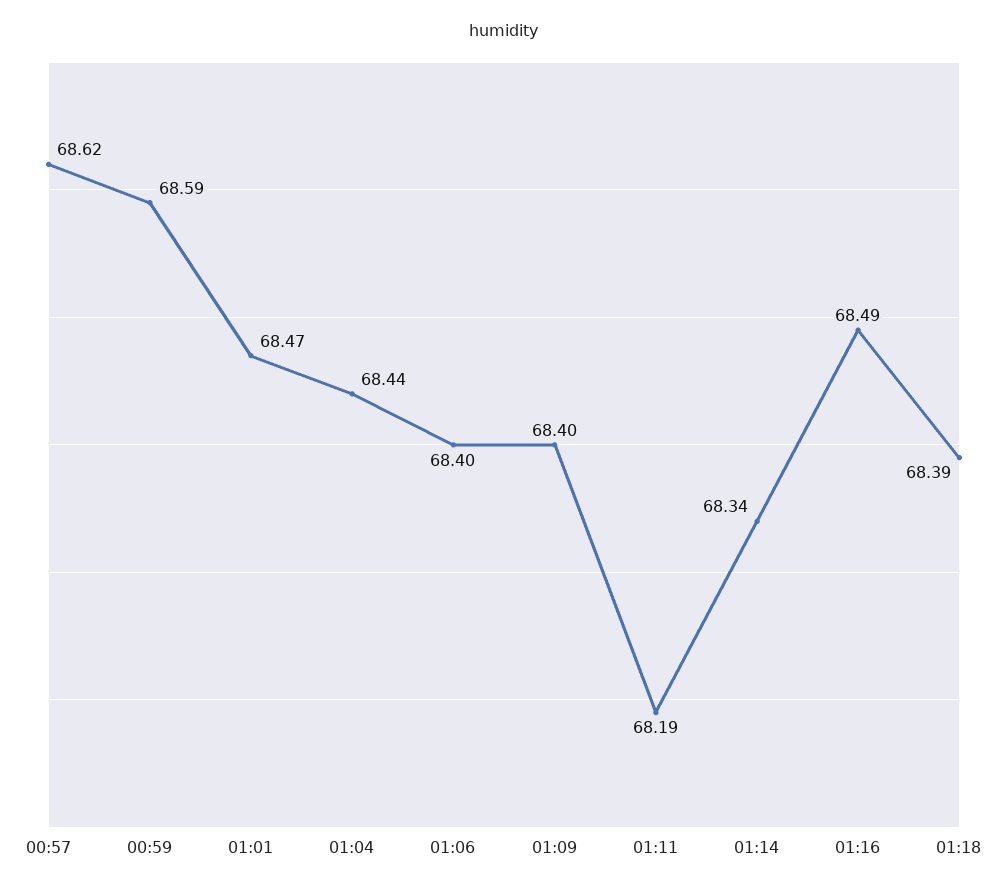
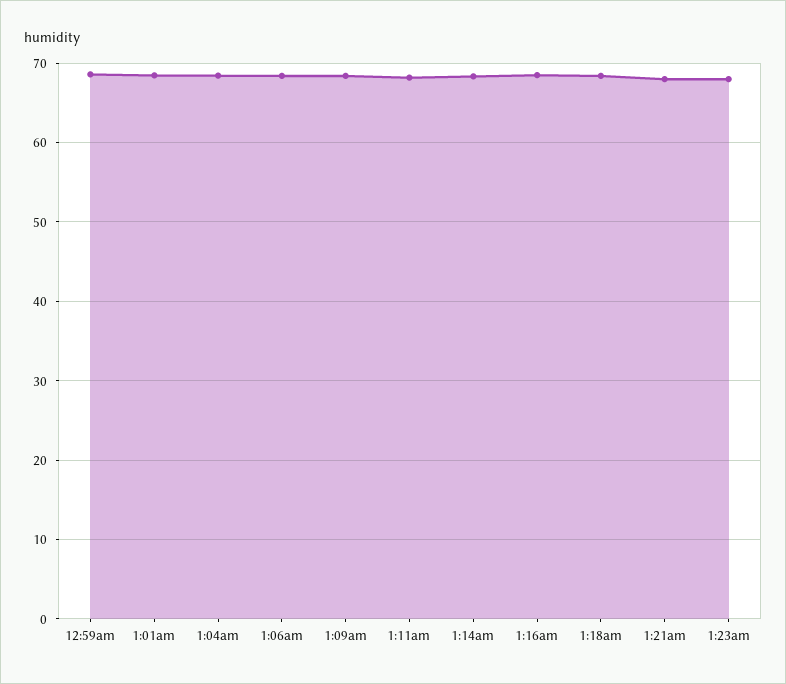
00:57: 68.62 -> none
1:21am: none -> 68
1:23am: none -> 68

